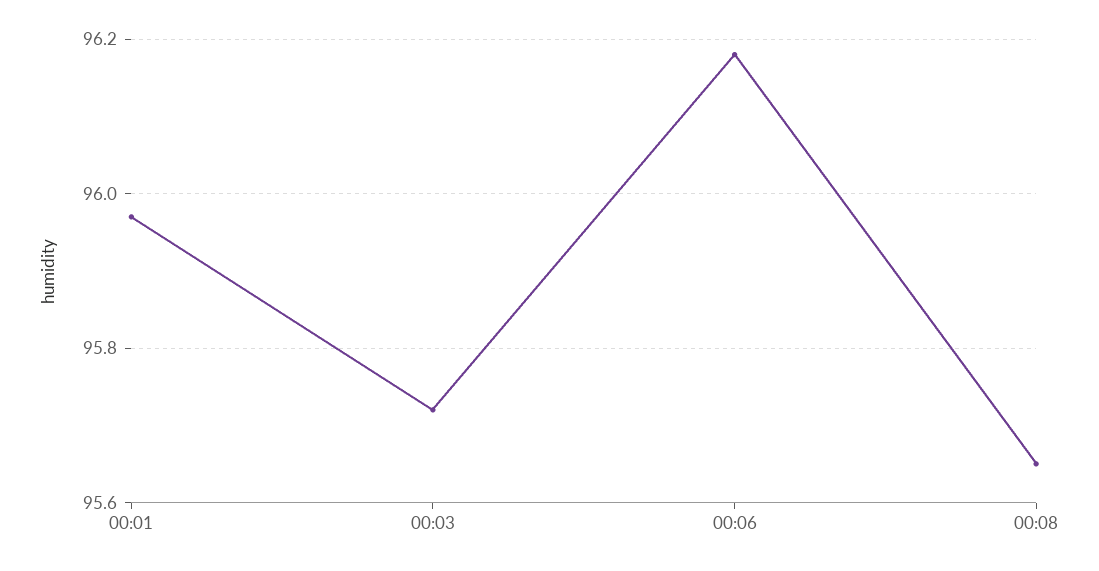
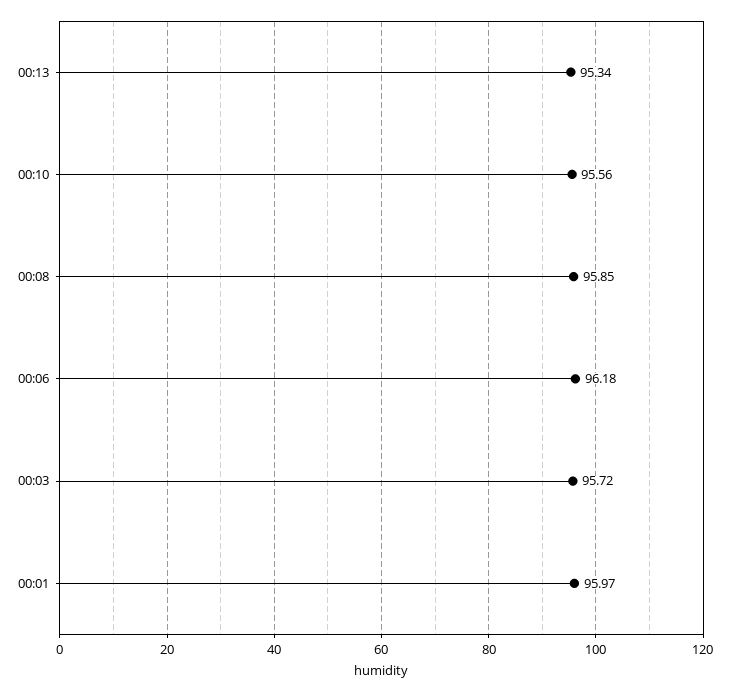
00:08: 95.65 -> 95.85
00:13: none -> 95.34
00:10: none -> 95.56

